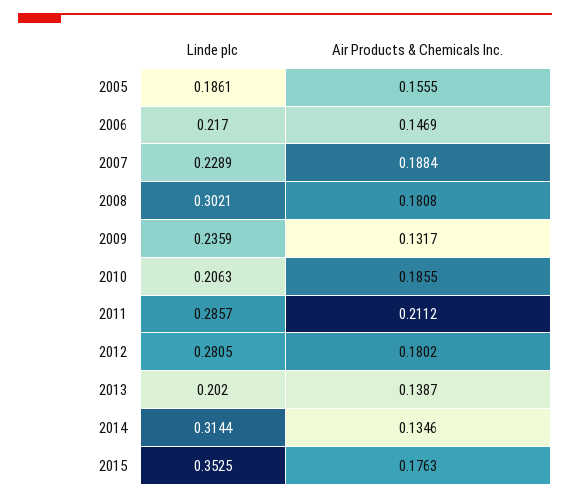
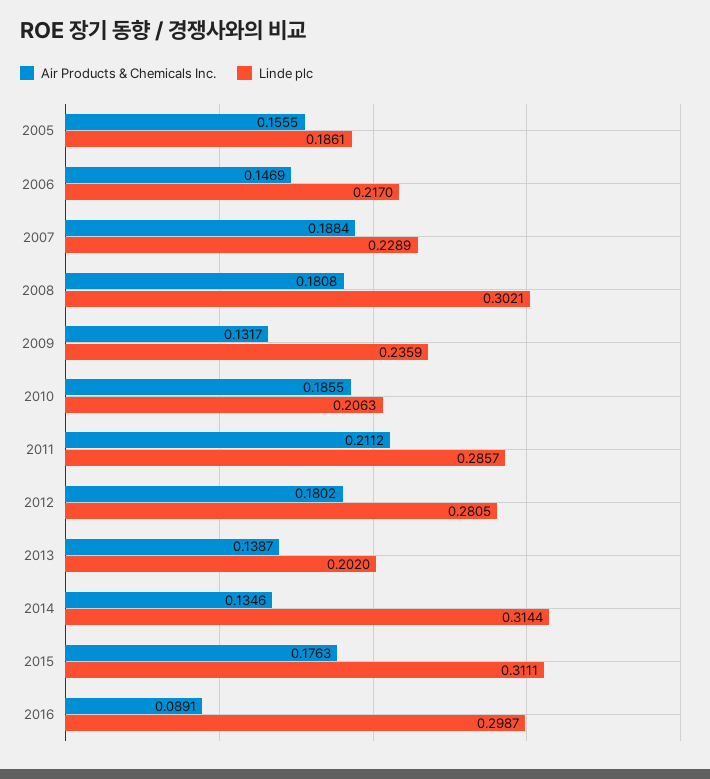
Linde plc, 2015: 0.3525 -> 0.3111
Air Products & Chemicals Inc., 2016: none -> 0.0891
Linde plc, 2016: none -> 0.2987

